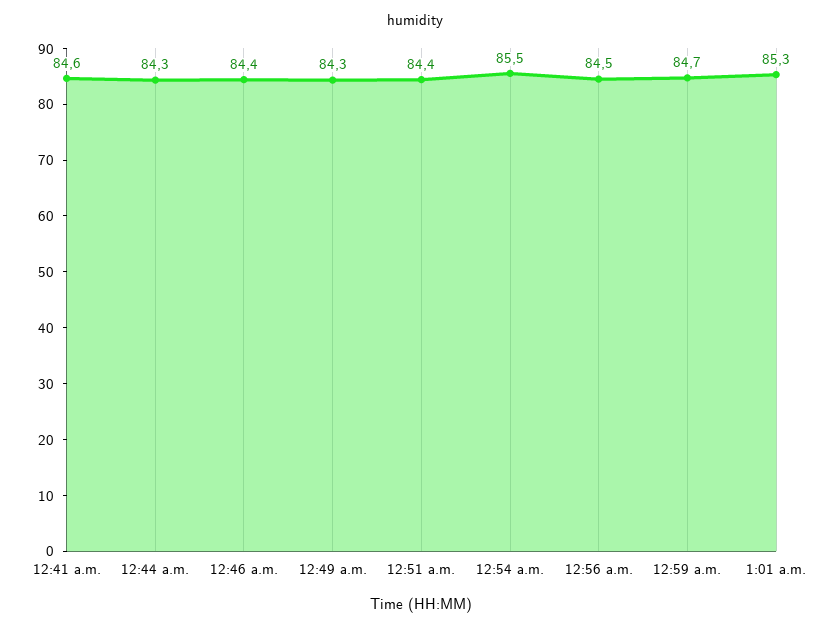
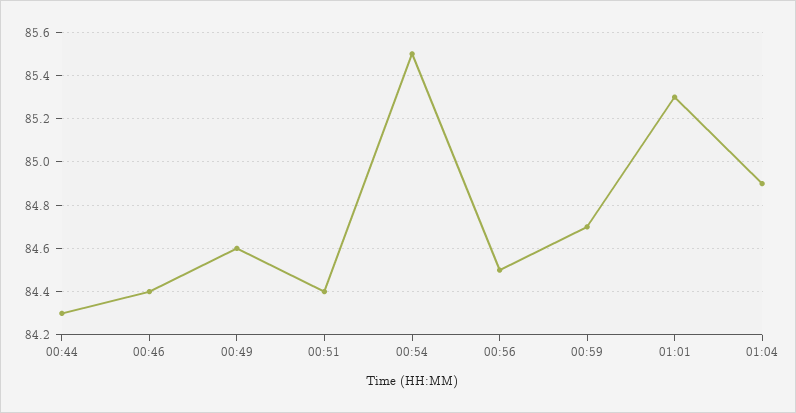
12:41 a.m.: 84.6 -> none
12:49 a.m.: 84.3 -> 84.6
01:04: none -> 84.9

